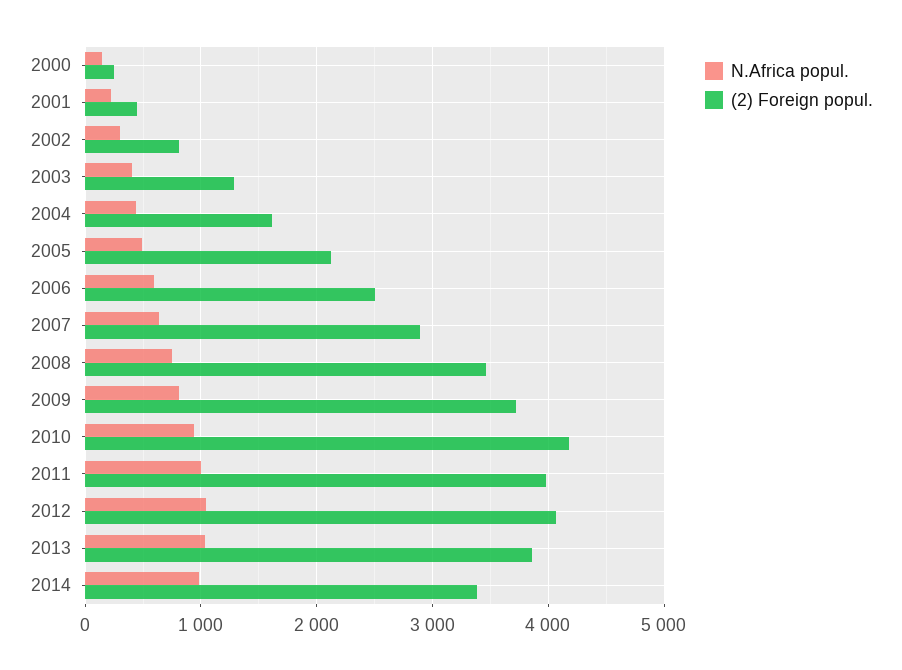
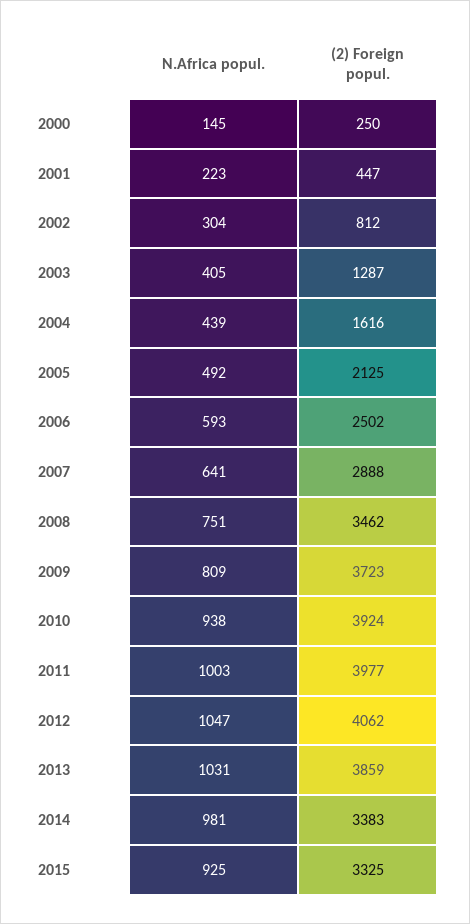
(2) Foreign popul., 2010: 4200 -> 3924
N.Africa popul., 2015: none -> 925
(2) Foreign popul., 2015: none -> 3325

